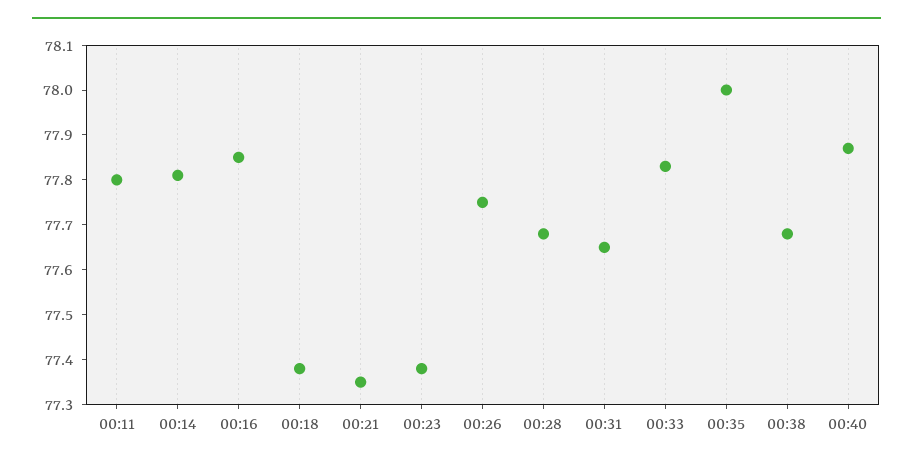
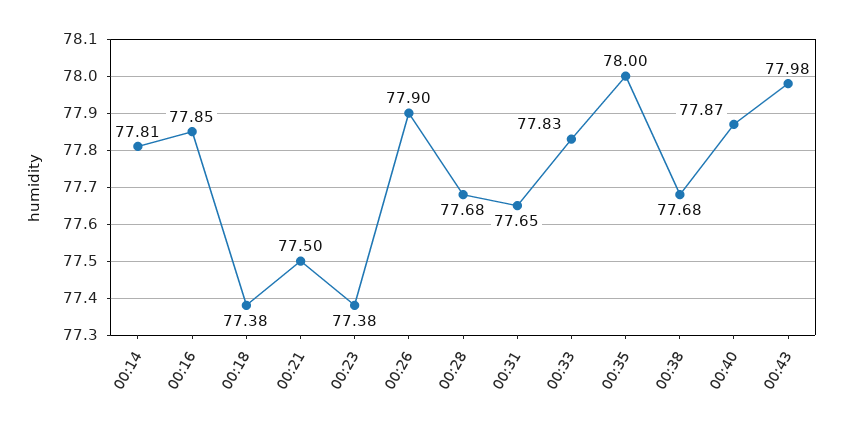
00:11: 77.8 -> none
00:21: 77.35 -> 77.5
00:26: 77.75 -> 77.9
00:43: none -> 77.98

